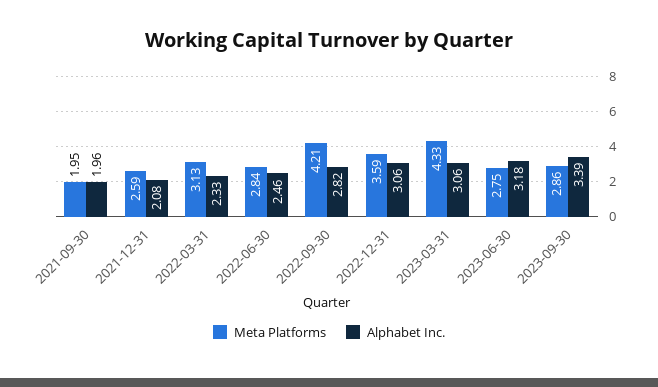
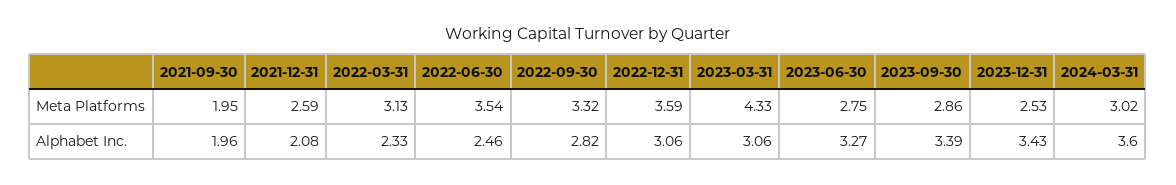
Meta Platforms, 2022-06-30: 2.84 -> 3.54
Meta Platforms, 2022-09-30: 4.21 -> 3.32
Alphabet Inc., 2023-06-30: 3.18 -> 3.27
Meta Platforms, 2023-12-31: none -> 2.53
Meta Platforms, 2024-03-31: none -> 3.02
Alphabet Inc., 2023-12-31: none -> 3.43
Alphabet Inc., 2024-03-31: none -> 3.6

